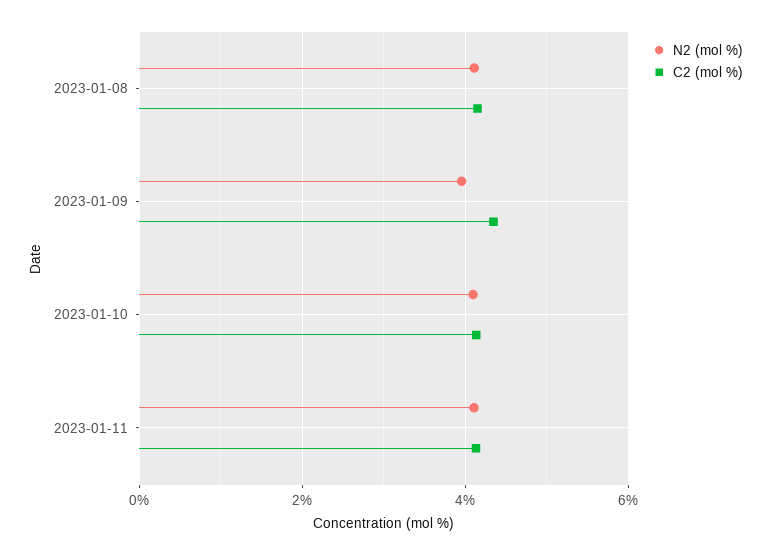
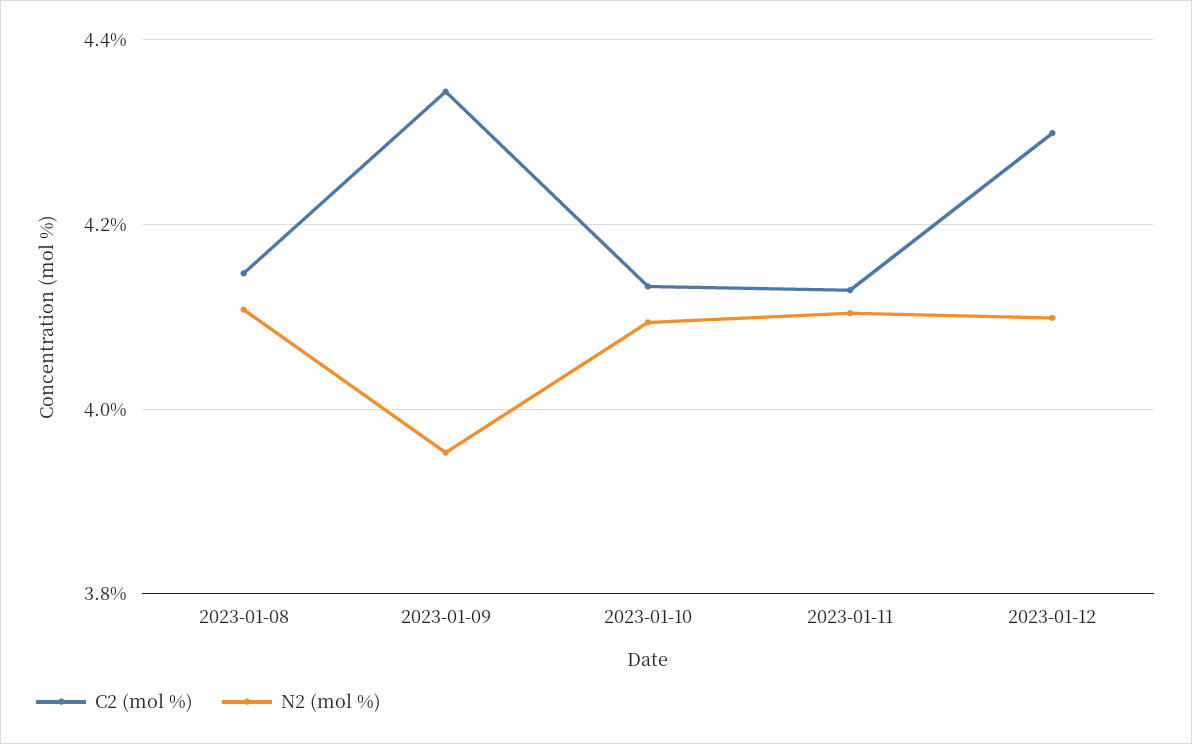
C2 (mol %), 2023-01-12: none -> 4.3
N2 (mol %), 2023-01-12: none -> 4.1

